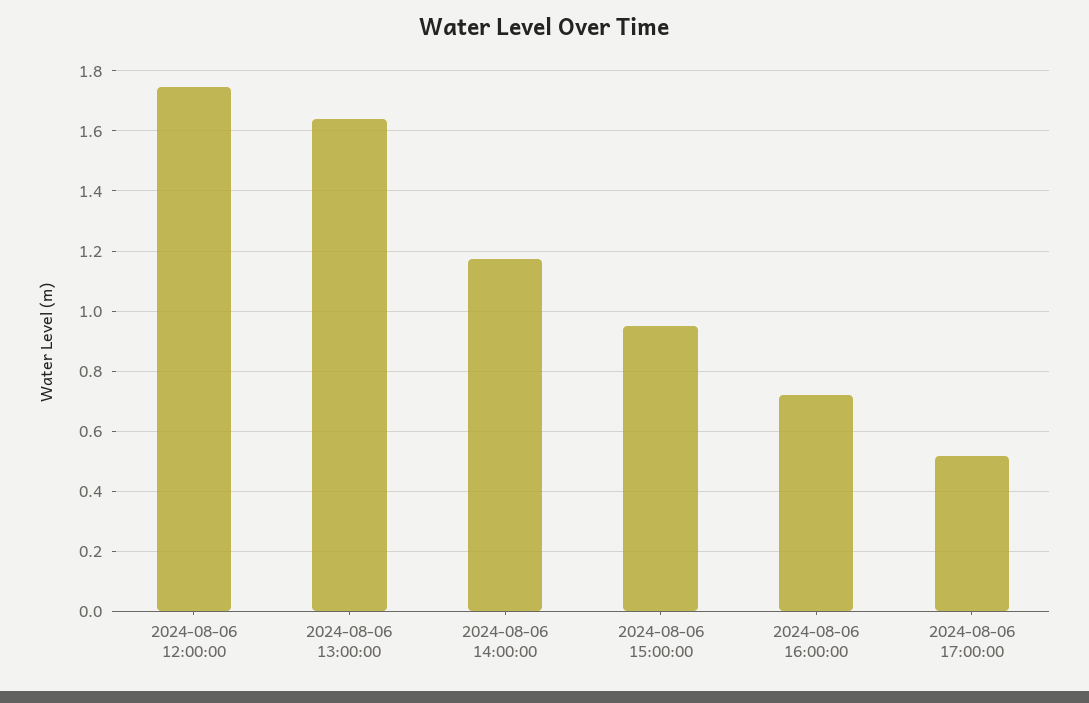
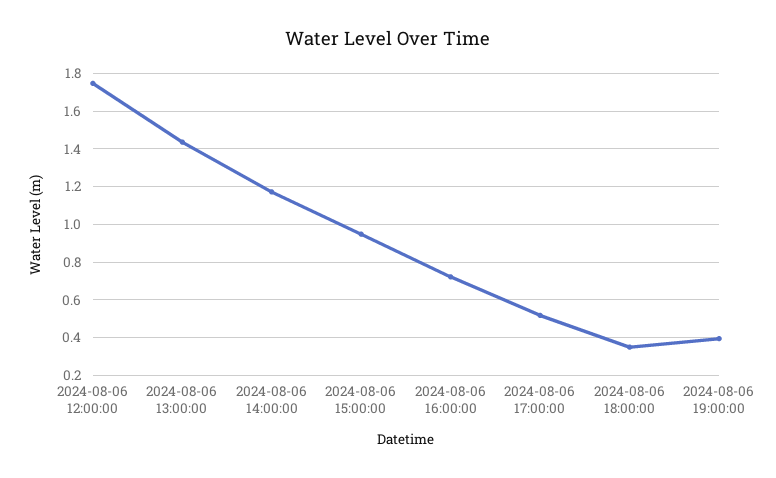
2024-08-06 13:00:00: 1.64 -> 1.45
2024-08-06 18:00:00: none -> 0.35
2024-08-06 19:00:00: none -> 0.4

